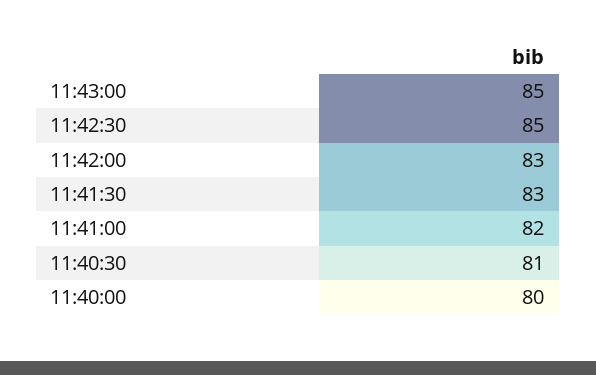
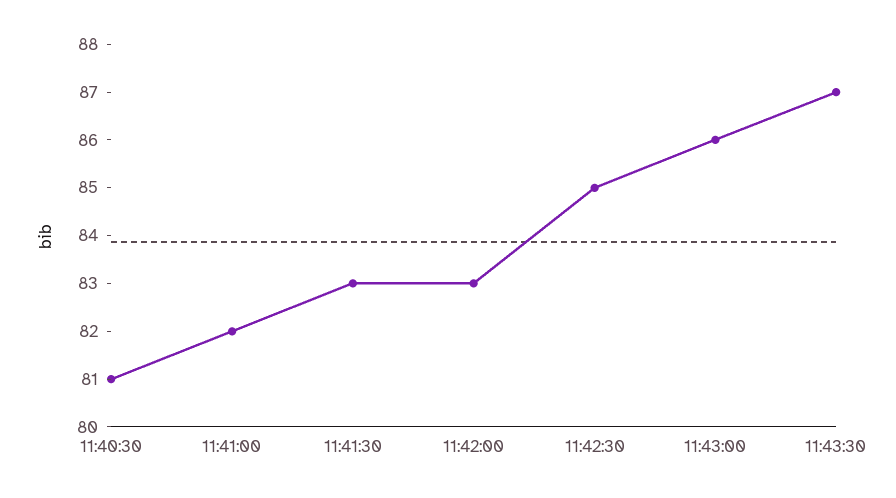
11:43:00: 85 -> 86
11:40:00: 80 -> none
11:43:30: none -> 87

